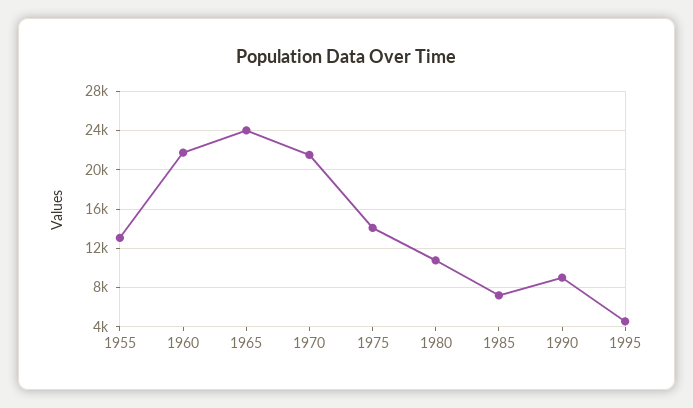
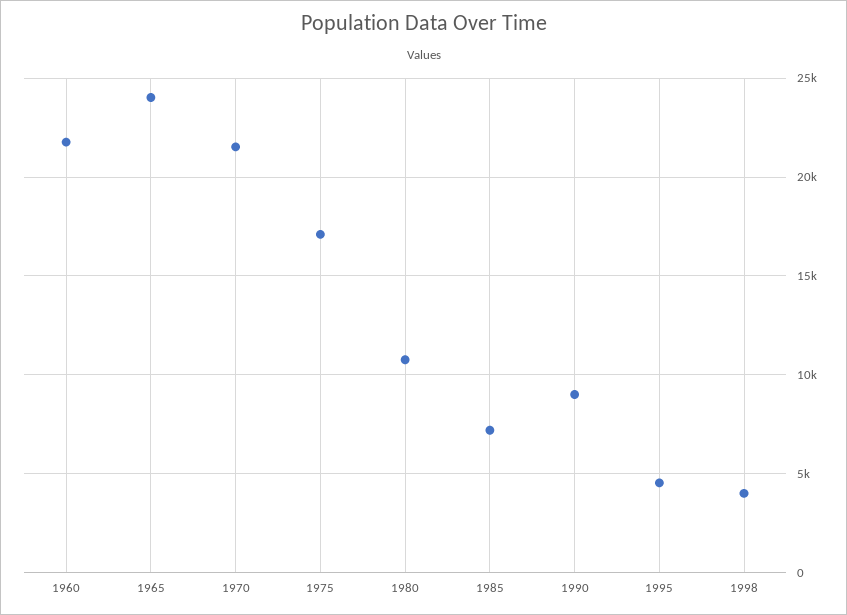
1955: 13000 -> none
1975: 14000 -> 17000
1998: none -> 4000

